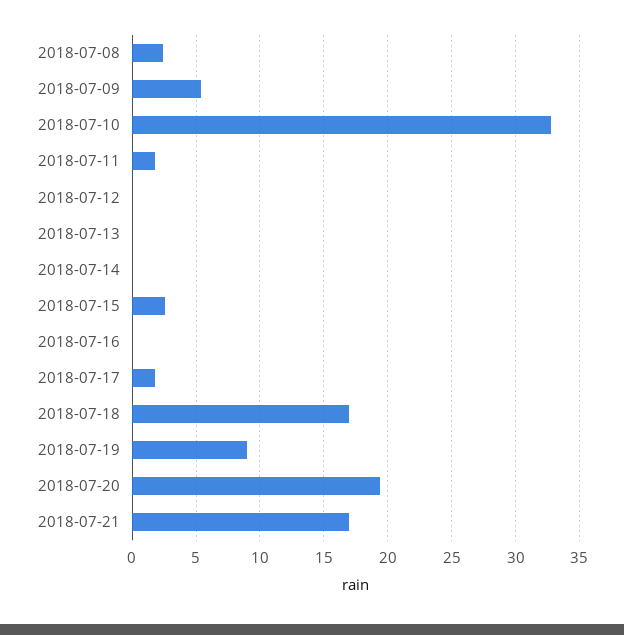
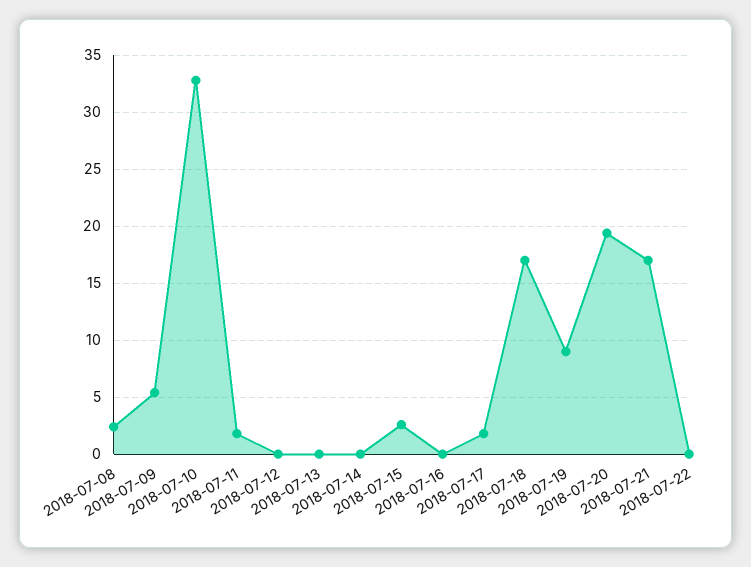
2018-07-22: none -> 0

